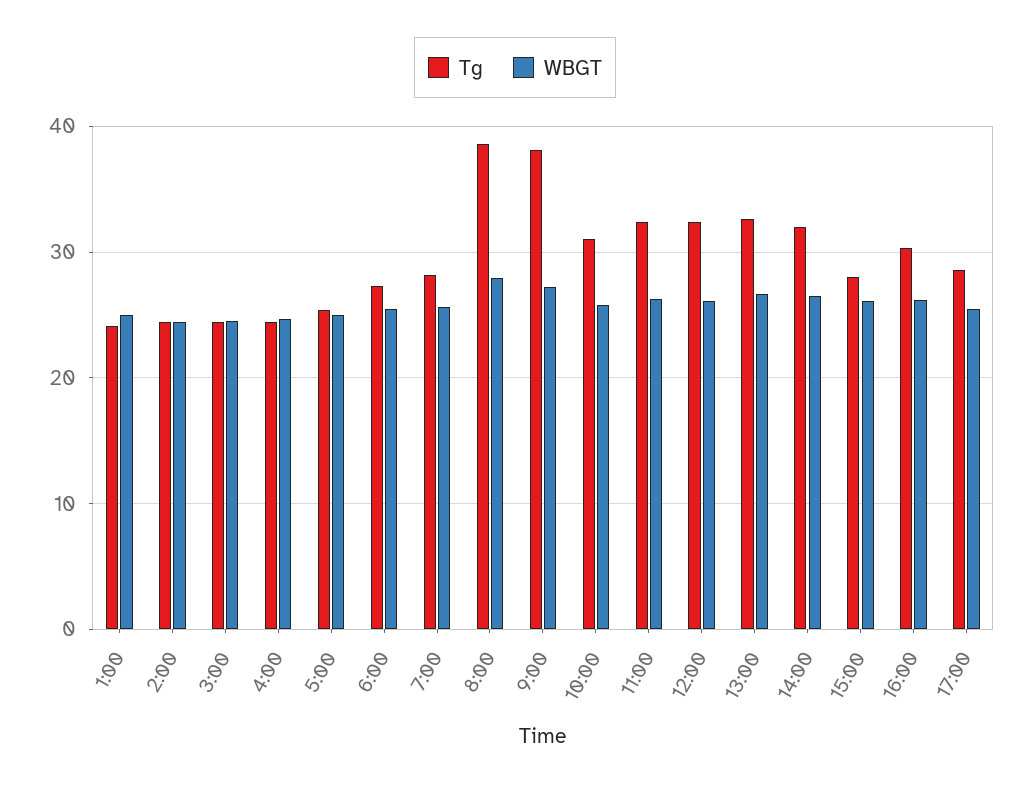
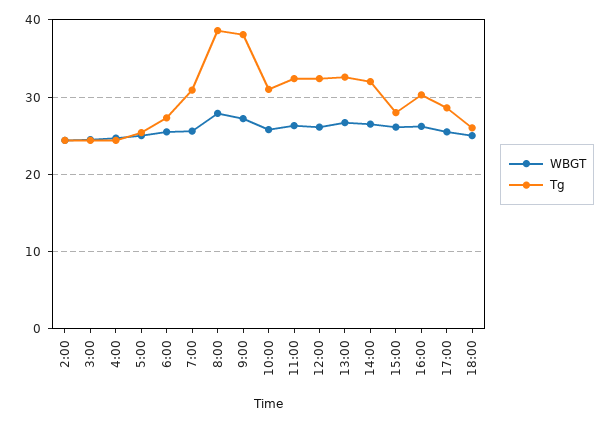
Tg, 1:00: 24 -> none
WBGT, 1:00: 25 -> none
Tg, 7:00: 28 -> 31
WBGT, 18:00: none -> 25
Tg, 18:00: none -> 26

